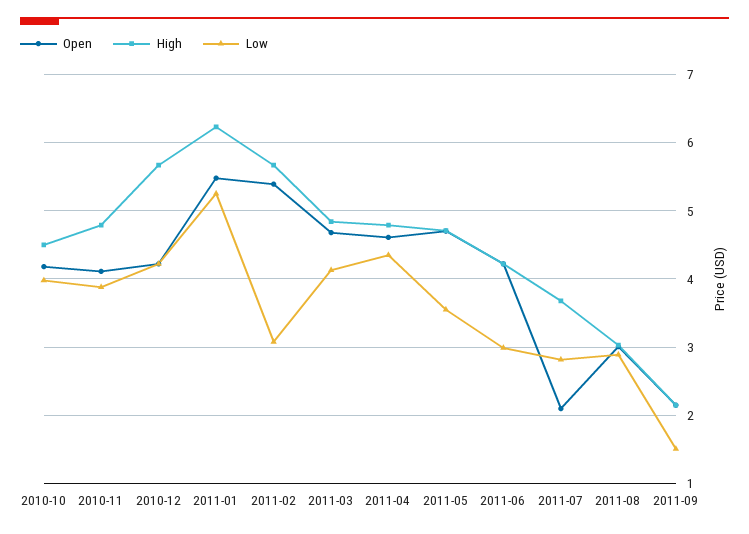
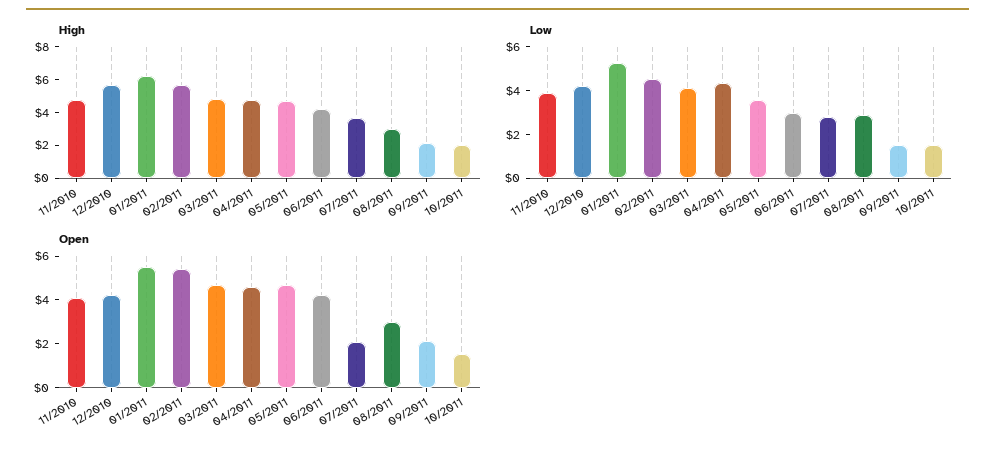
Open, 2010-10: 4.2 -> none
High, 2010-10: 4.5 -> none
Low, 2010-10: 4 -> none
Low, 2011-02: 3.1 -> 4.5
High, 10/2011: none -> 2
Low, 10/2011: none -> 1.5
Open, 10/2011: none -> 1.5

